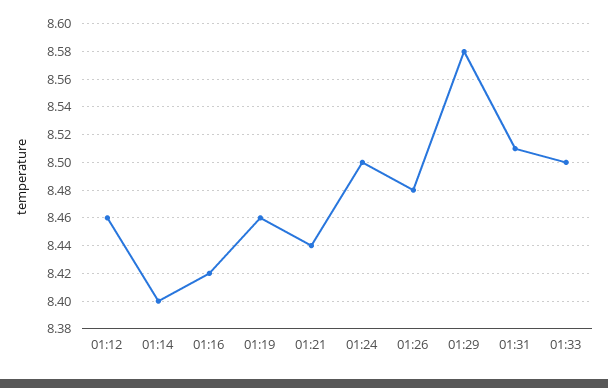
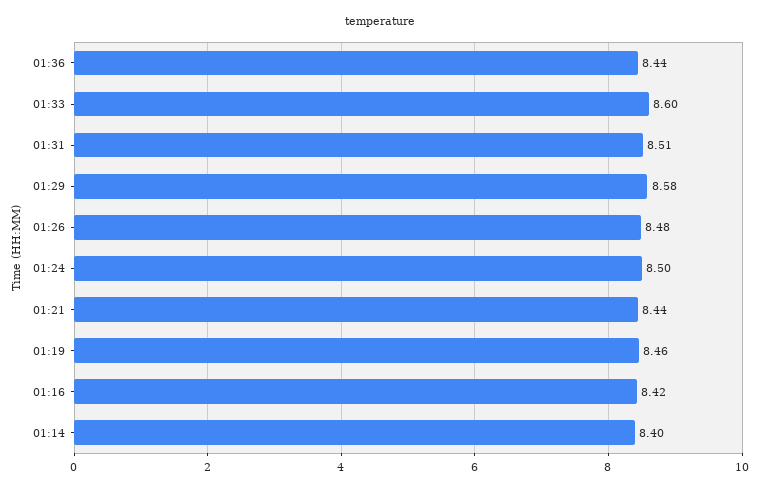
01:12: 8.46 -> none
01:33: 8.5 -> 8.6
01:36: none -> 8.44

